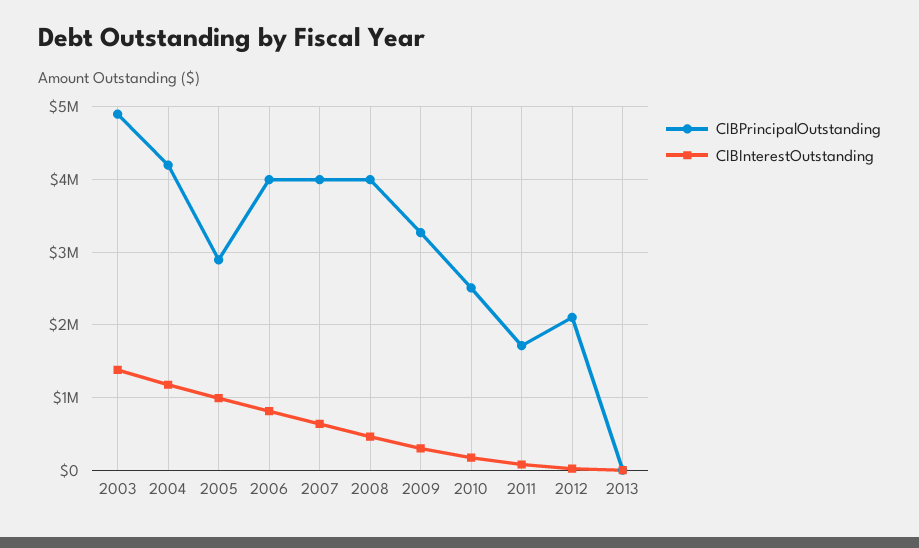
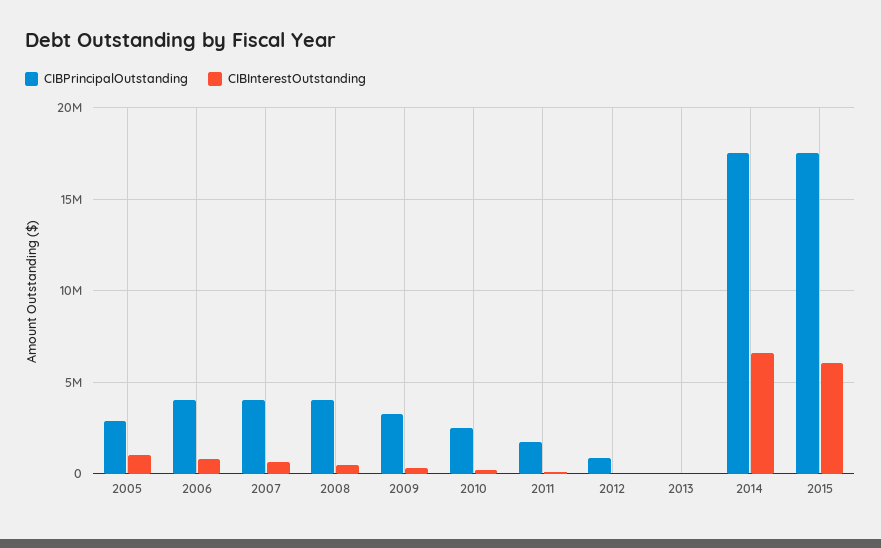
CIBPrincipalOutstanding, 2003: 4900000 -> none
CIBInterestOutstanding, 2003: 1400000 -> none
CIBPrincipalOutstanding, 2004: 4200000 -> none
CIBInterestOutstanding, 2004: 1200000 -> none
CIBPrincipalOutstanding, 2012: 2100000 -> 1000000
CIBPrincipalOutstanding, 2014: none -> 17500000
CIBInterestOutstanding, 2014: none -> 6500000
CIBPrincipalOutstanding, 2015: none -> 17500000
CIBInterestOutstanding, 2015: none -> 6000000

